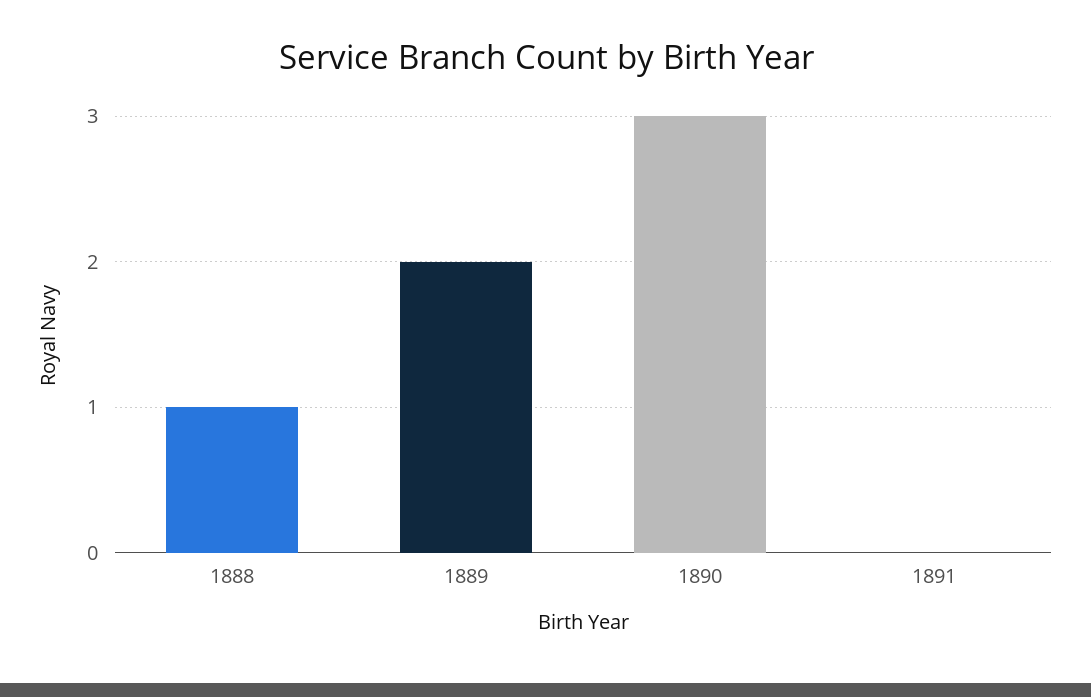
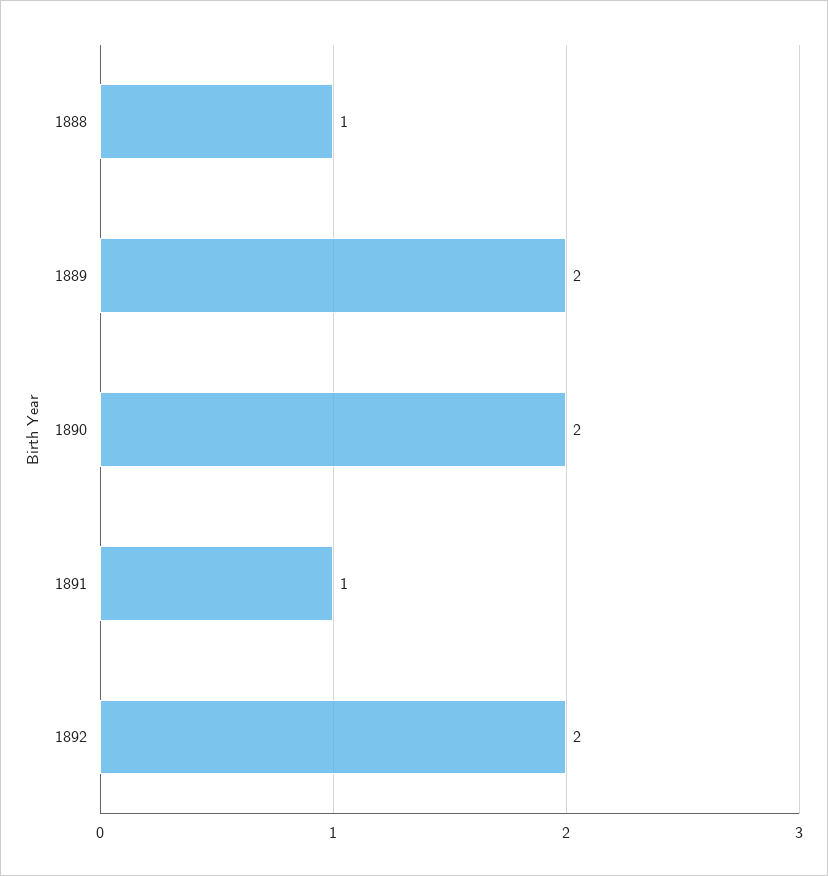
1890: 3 -> 2
1891: 0 -> 1
1892: none -> 2

